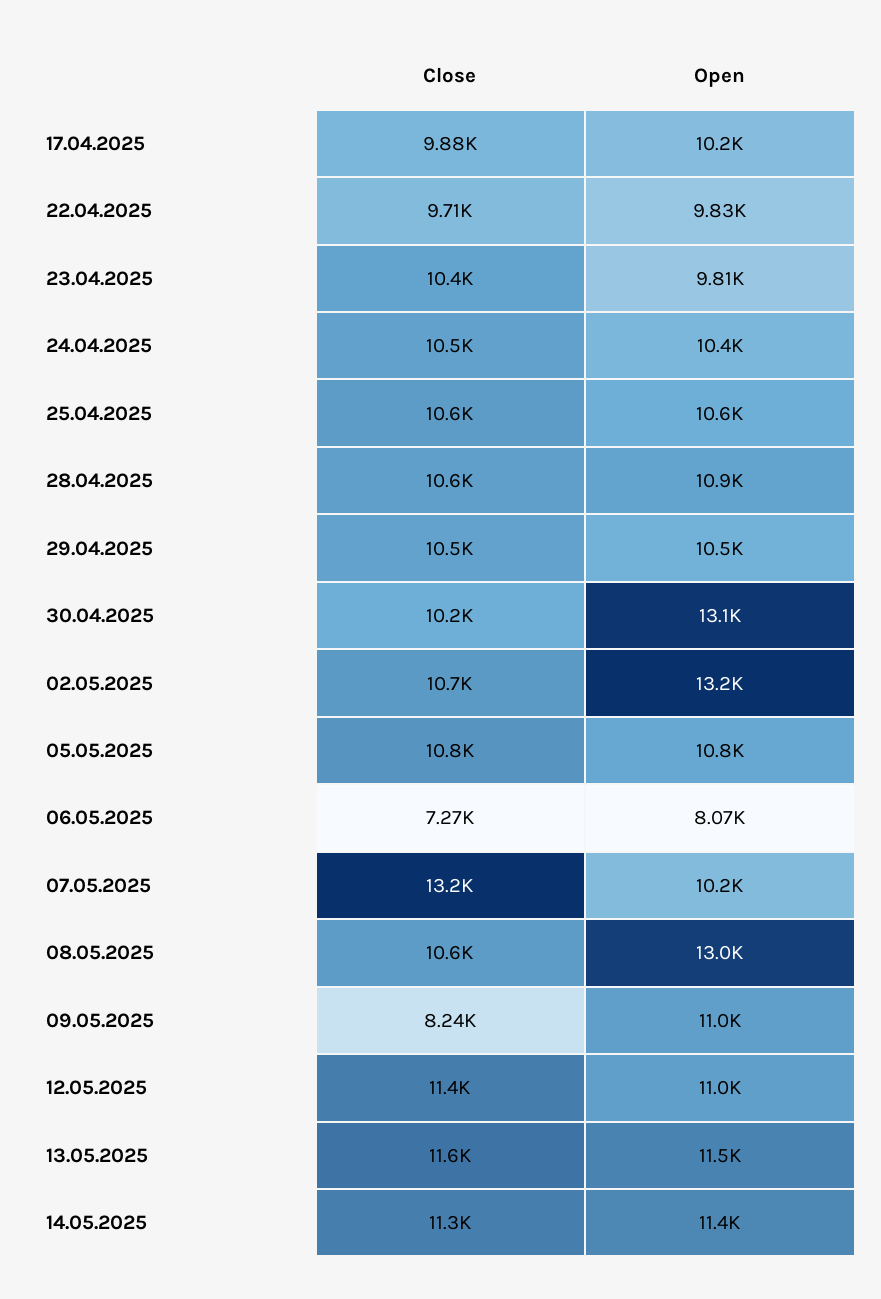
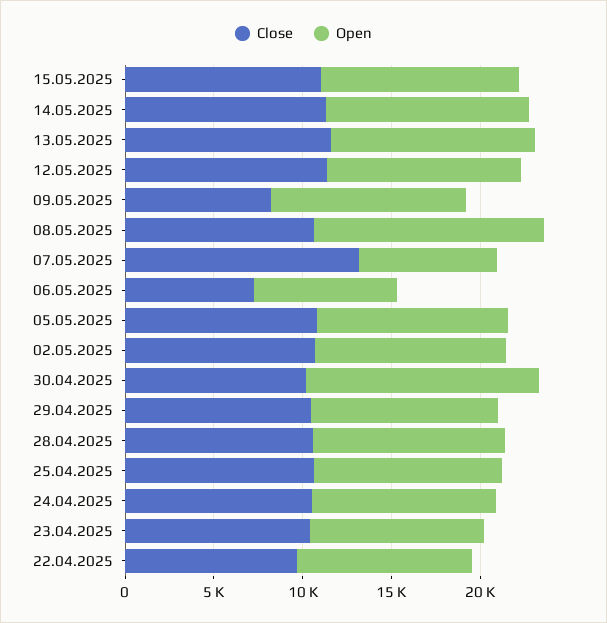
Close, 17.04.2025: 9880 -> none
Open, 17.04.2025: 10200 -> none
Open, 02.05.2025: 13200 -> 11000
Open, 07.05.2025: 10200 -> 8000
Close, 15.05.2025: none -> 11000
Open, 15.05.2025: none -> 11000

